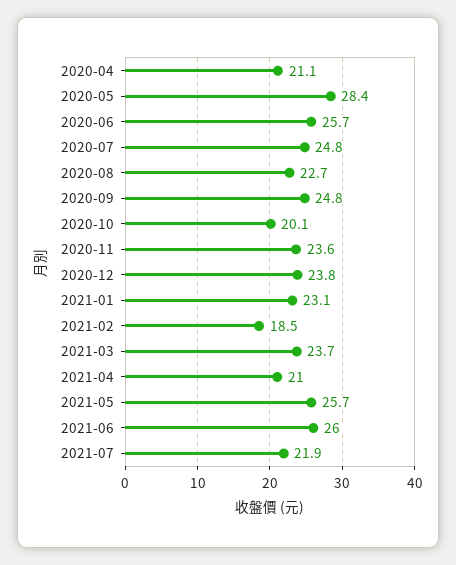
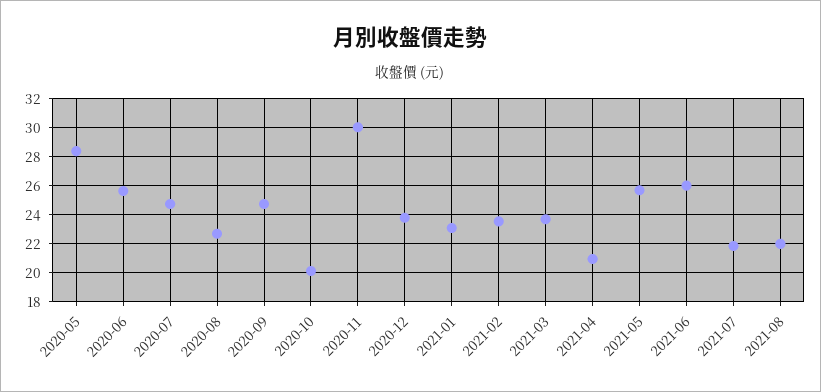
2020-04: 21.1 -> none
2020-11: 23.6 -> 30
2021-02: 18.5 -> 23.5
2021-08: none -> 22

